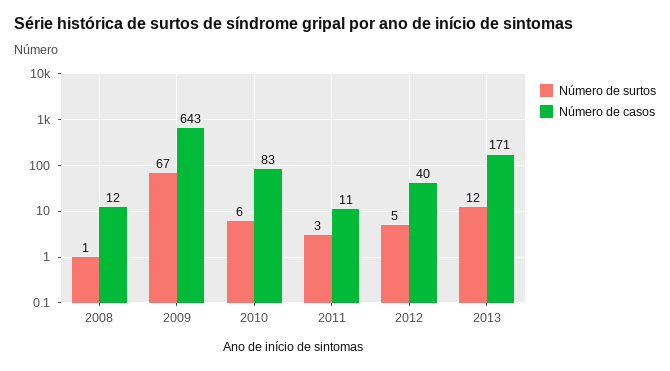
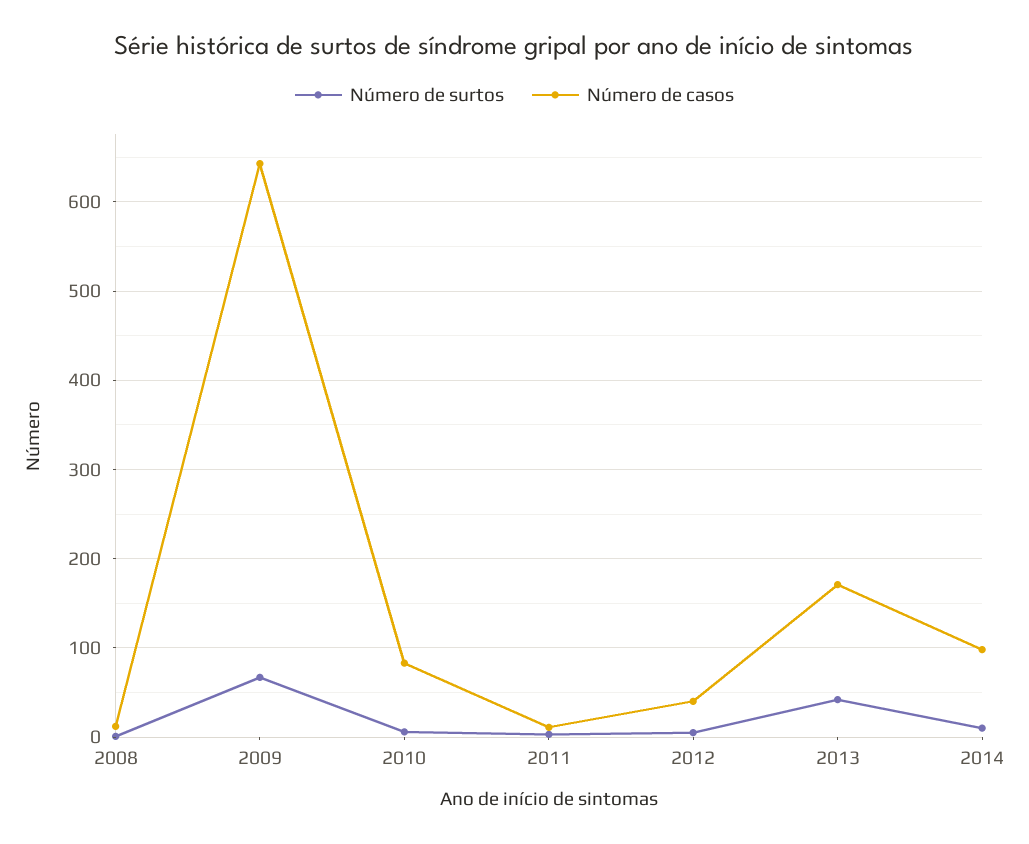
Número de surtos, 2013: 12 -> 40
Número de surtos, 2014: none -> 10
Número de casos, 2014: none -> 100

